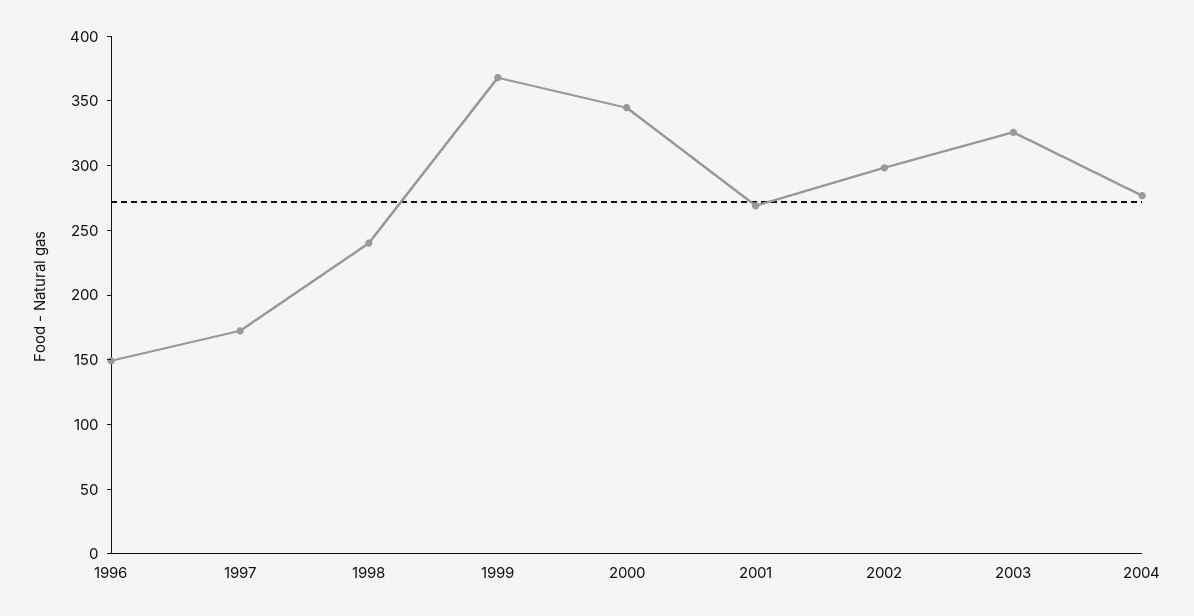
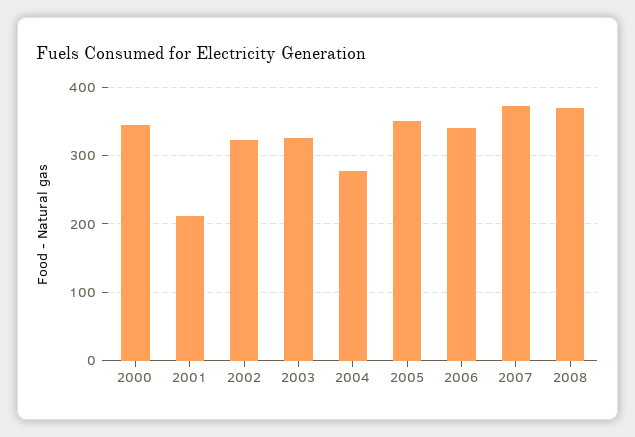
1996: 150 -> none
1997: 170 -> none
1998: 240 -> none
1999: 370 -> none
2001: 270 -> 210
2002: 300 -> 320
2005: none -> 350
2006: none -> 340
2007: none -> 370
2008: none -> 370

